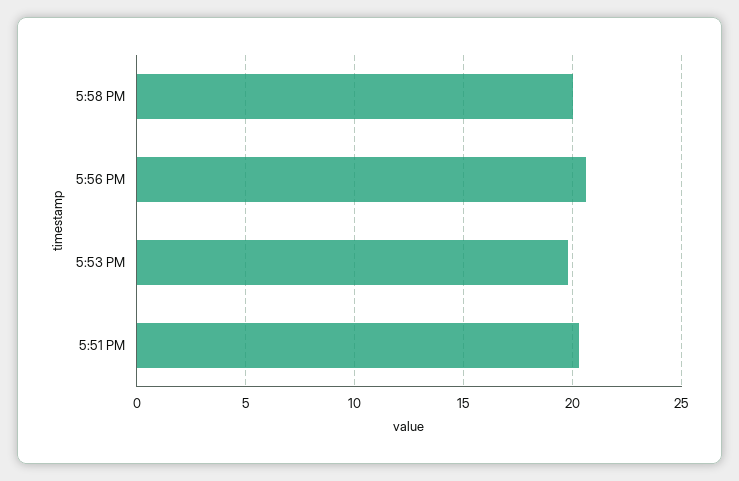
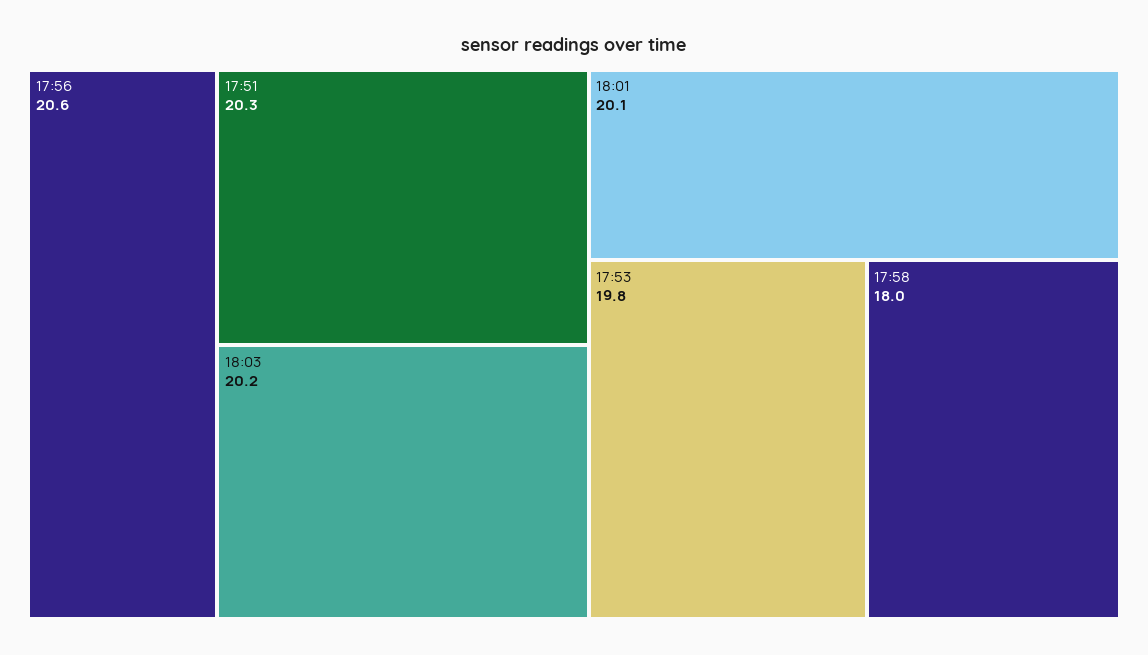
5:58 PM: 20 -> 18
18:03: none -> 20.2
18:01: none -> 20.1

